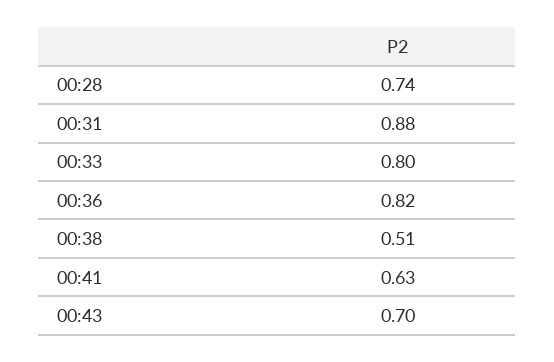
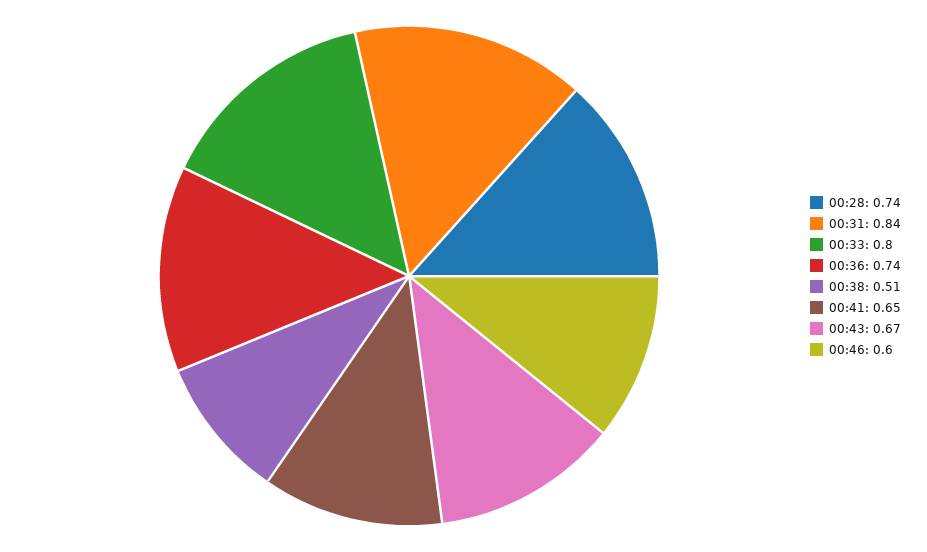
00:31: 0.88 -> 0.84
00:36: 0.82 -> 0.74
00:41: 0.63 -> 0.65
00:43: 0.7 -> 0.67
00:46: none -> 0.6

